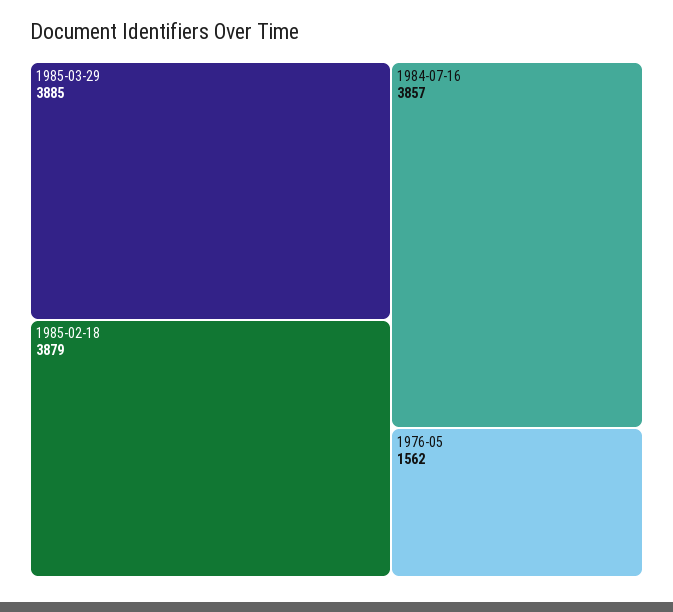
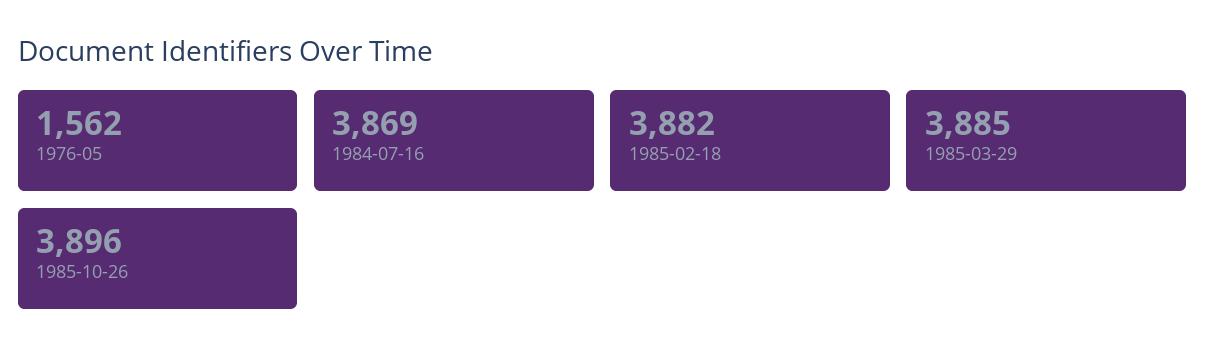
1985-02-18: 3879 -> 3882
1984-07-16: 3857 -> 3869
1985-10-26: none -> 3896

